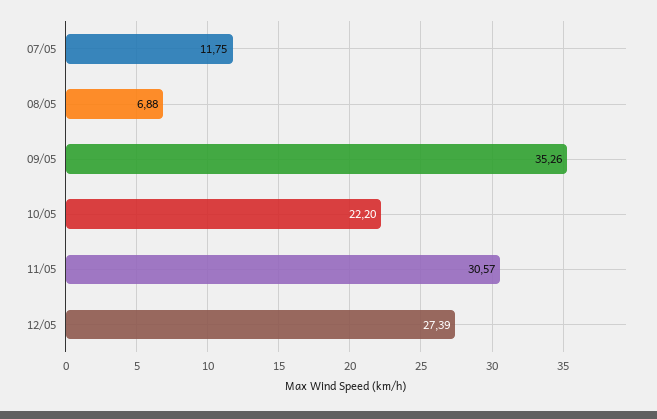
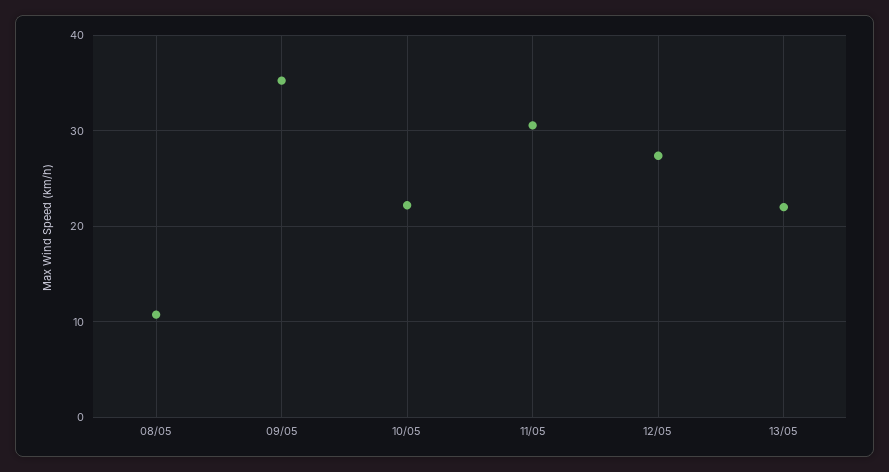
07/05: 11.75 -> none
08/05: 6.88 -> 11
13/05: none -> 22

